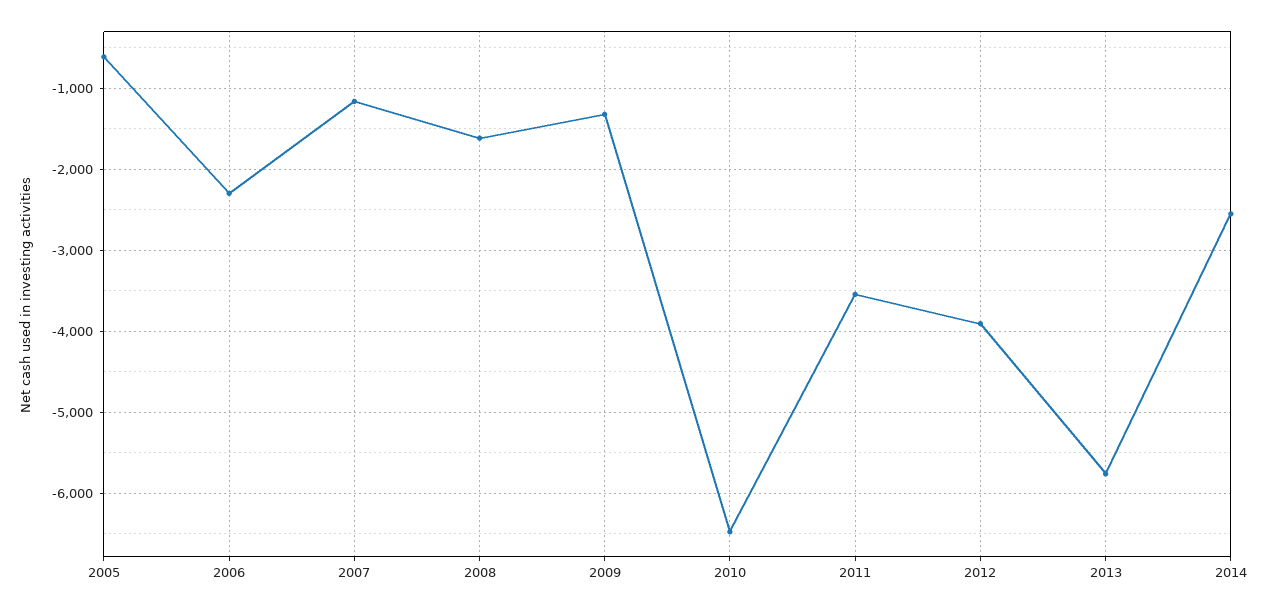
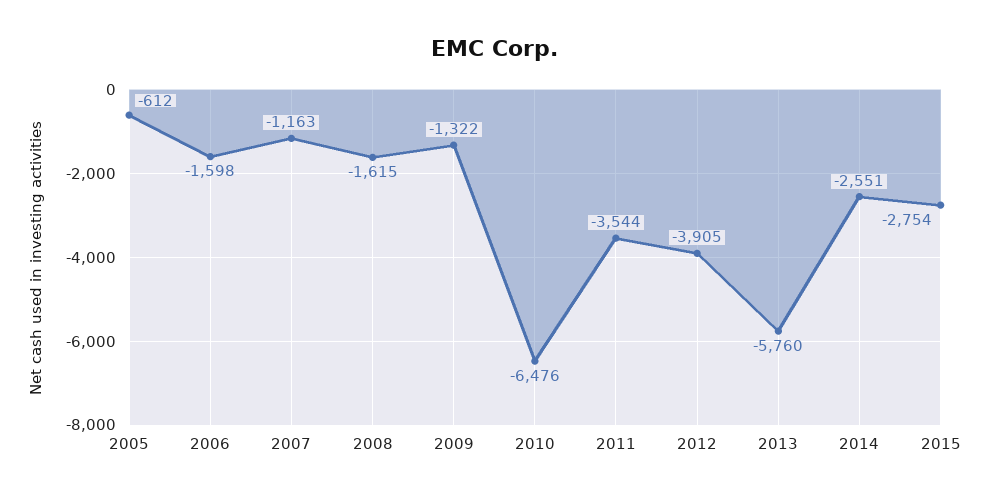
2006: -2300 -> -1598
2015: none -> -2754

